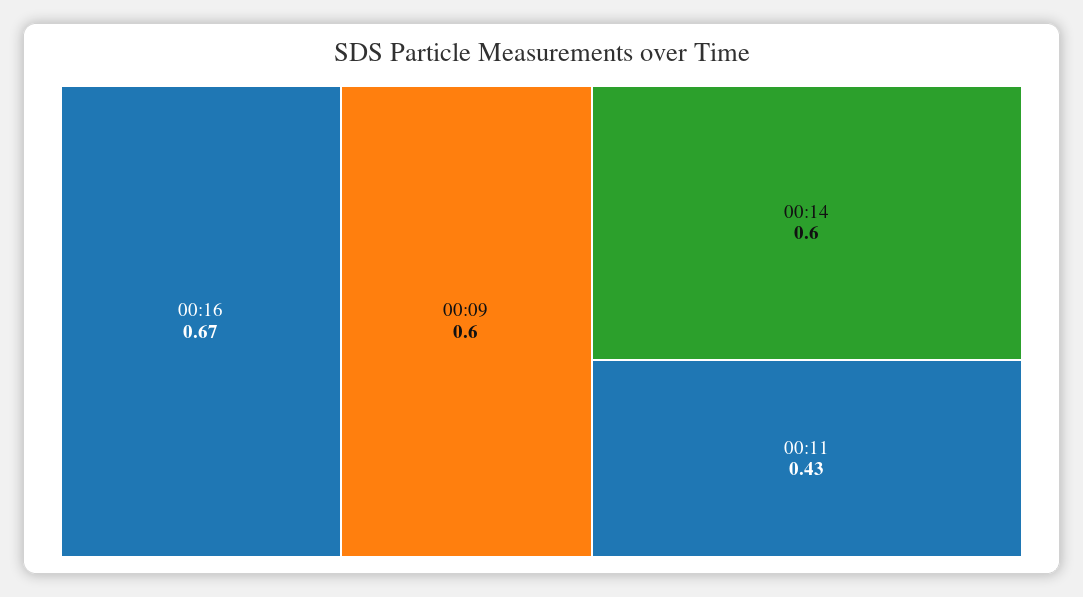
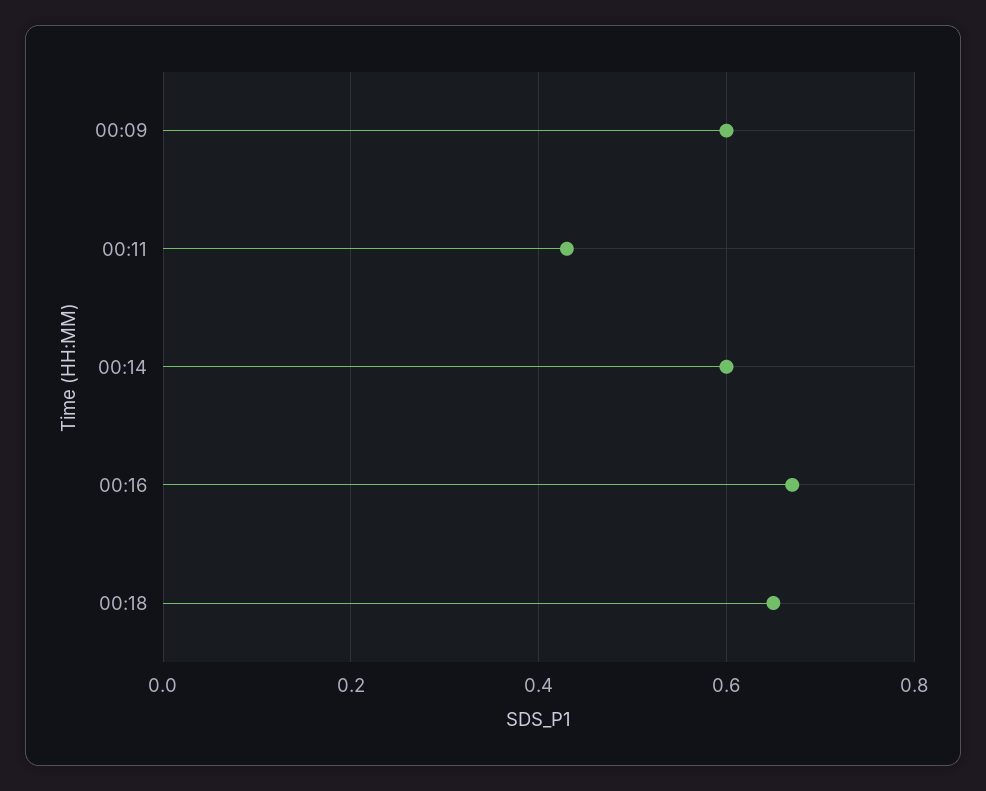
00:18: none -> 0.65

